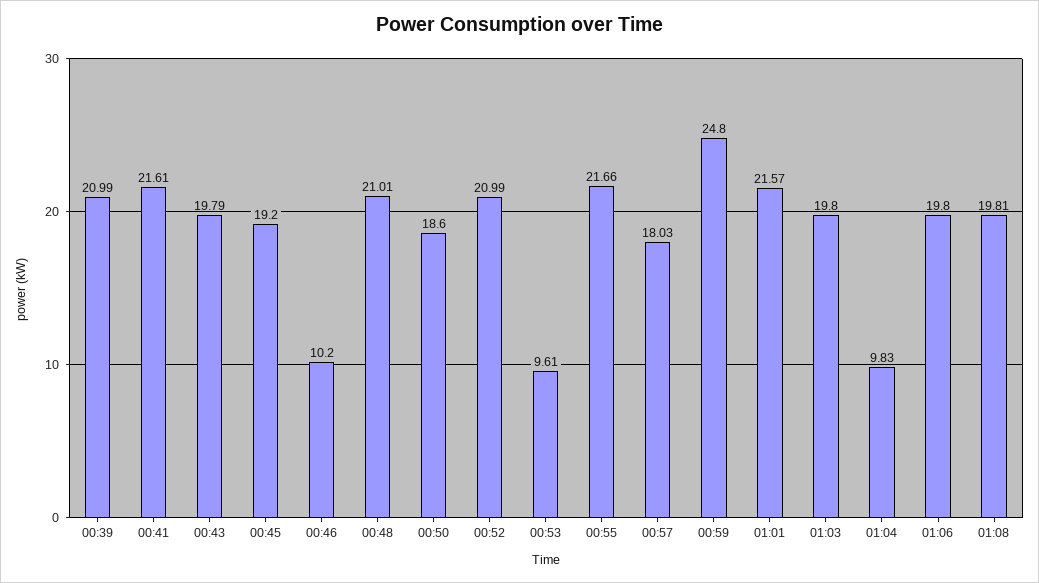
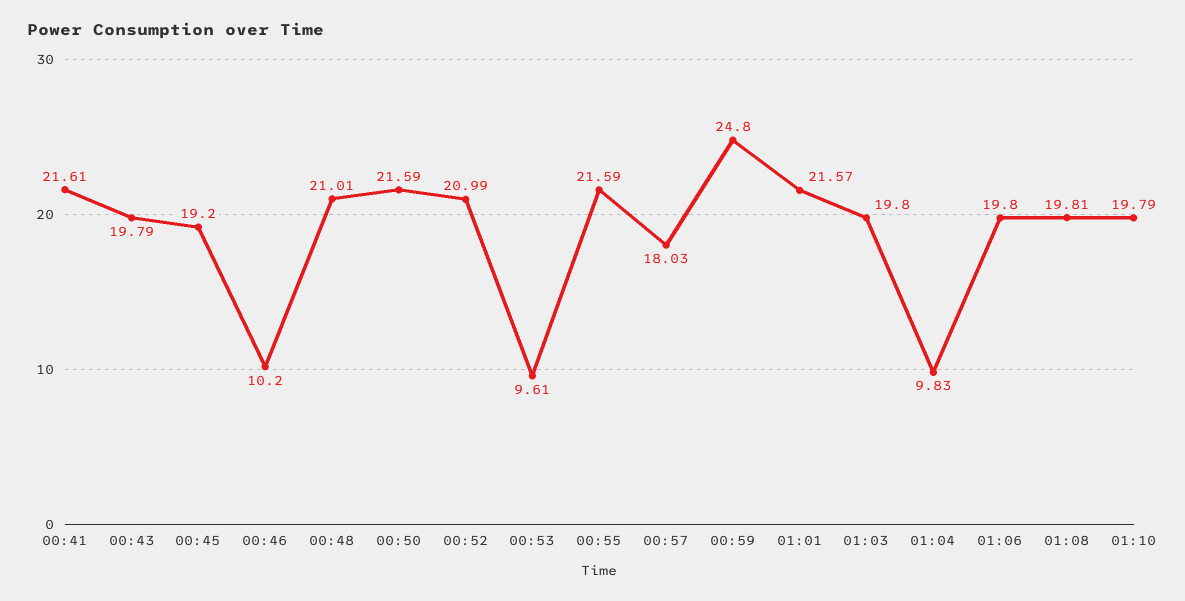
00:39: 20.99 -> none
00:50: 18.6 -> 21.59
00:55: 21.66 -> 21.59
01:10: none -> 19.79

